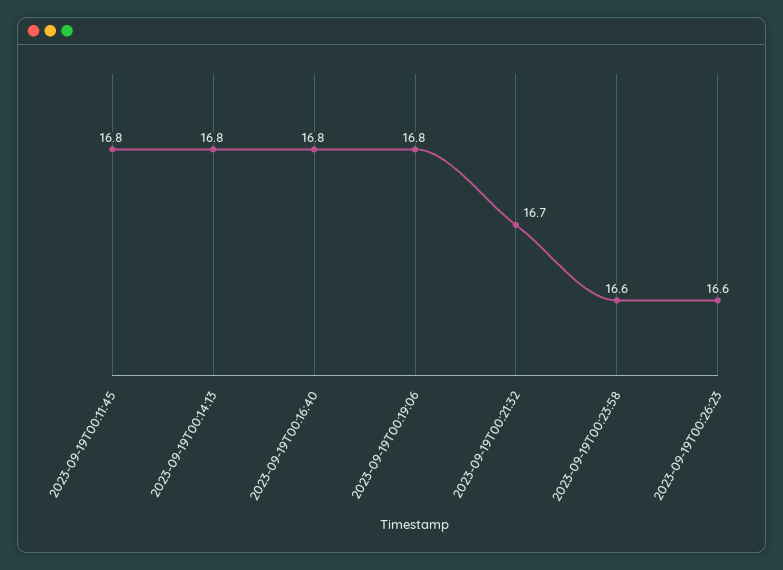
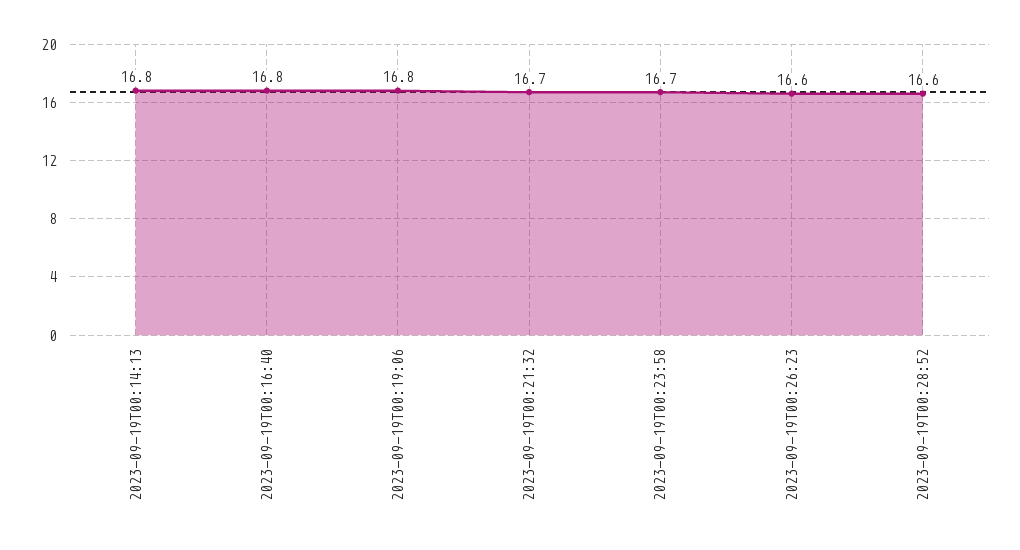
2023-09-19T00:11:45: 16.8 -> none
2023-09-19T00:23:58: 16.6 -> 16.7
2023-09-19T00:28:52: none -> 16.6

